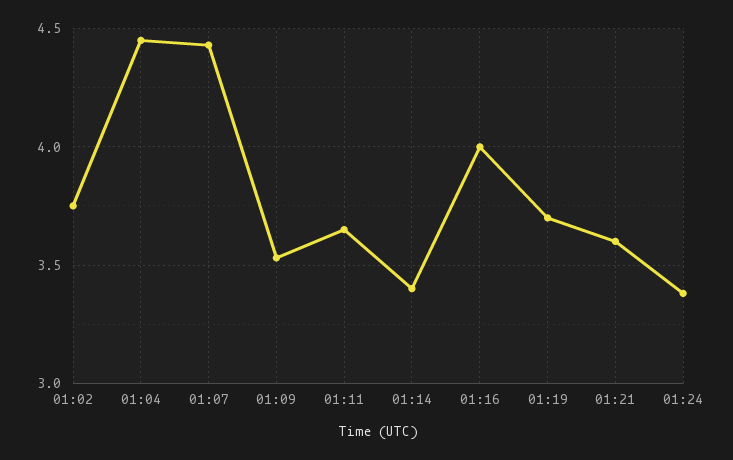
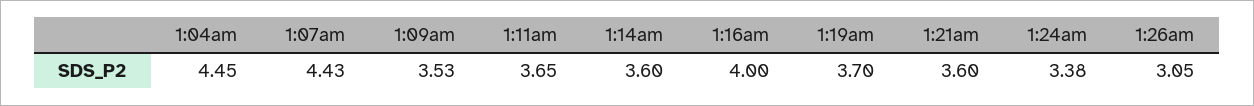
01:02: 3.75 -> none
01:14: 3.4 -> 3.6
1:26am: none -> 3.05

